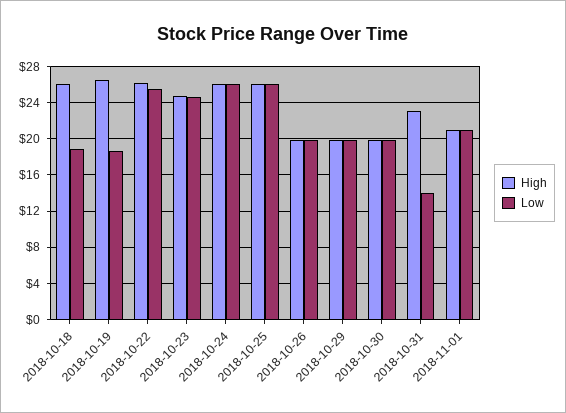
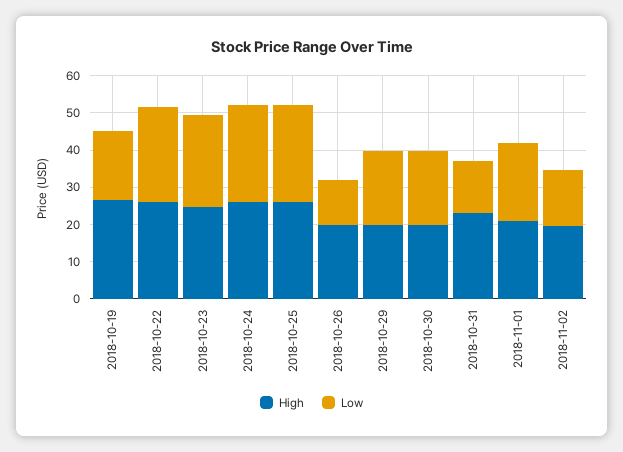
High, 2018-10-18: 26 -> none
Low, 2018-10-18: 19 -> none
Low, 2018-10-26: 20 -> 12.5
High, 2018-11-02: none -> 20
Low, 2018-11-02: none -> 15

